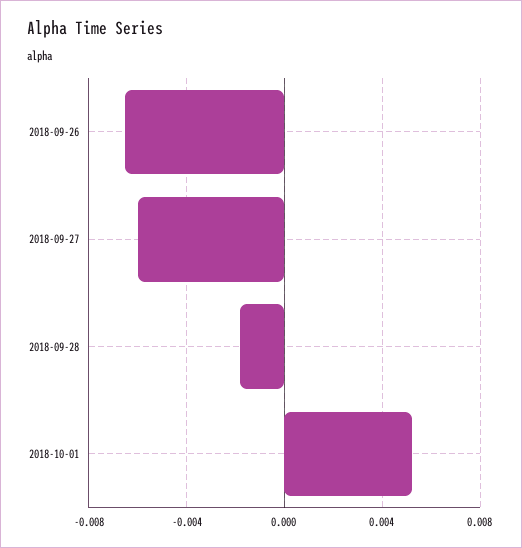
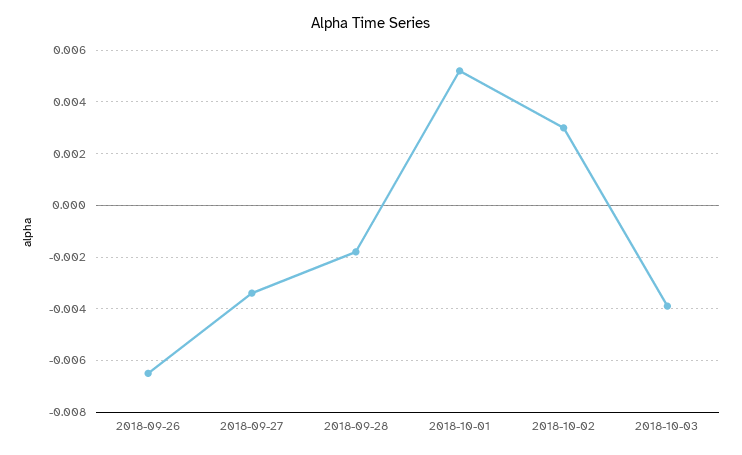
2018-09-27: -0.006 -> -0.0035
2018-10-02: none -> 0.003
2018-10-03: none -> -0.004

